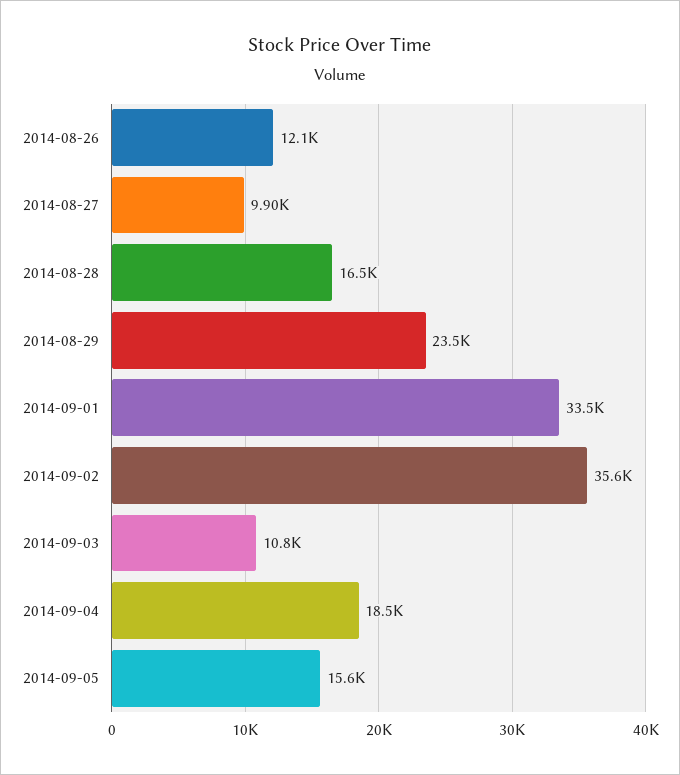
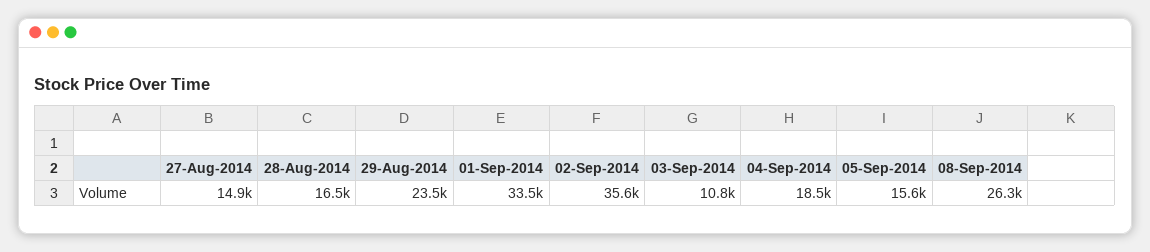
2014-08-26: 12100 -> none
2014-08-27: 9900 -> 14900
08-Sep-2014: none -> 26300

